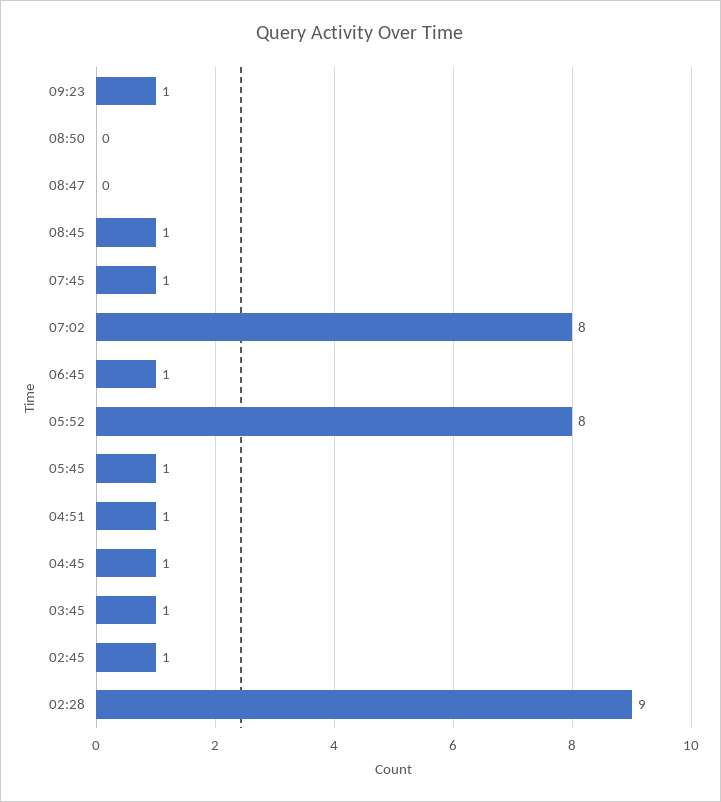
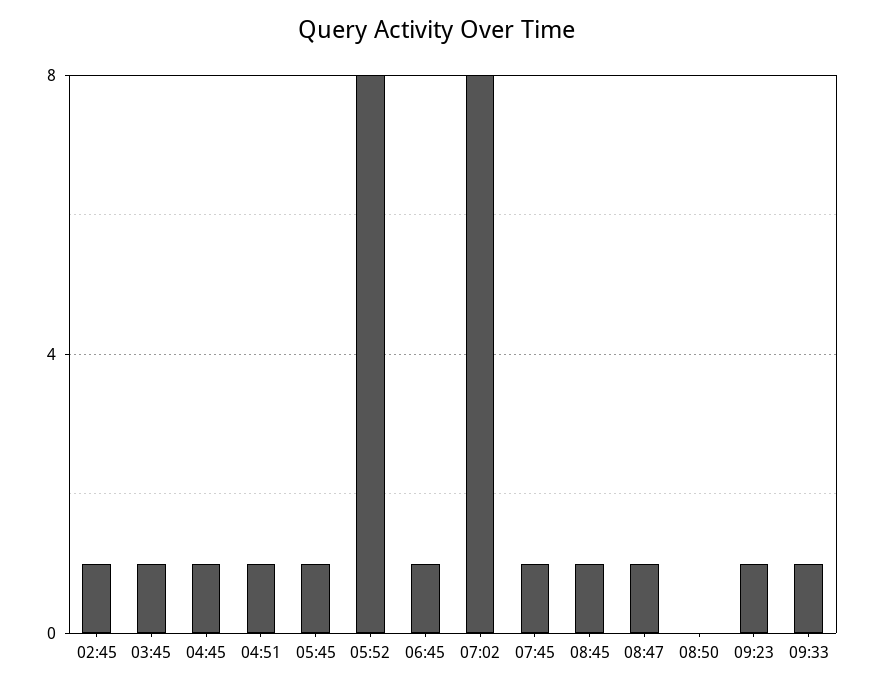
08:47: 0 -> 1
02:28: 9 -> none
09:33: none -> 1

